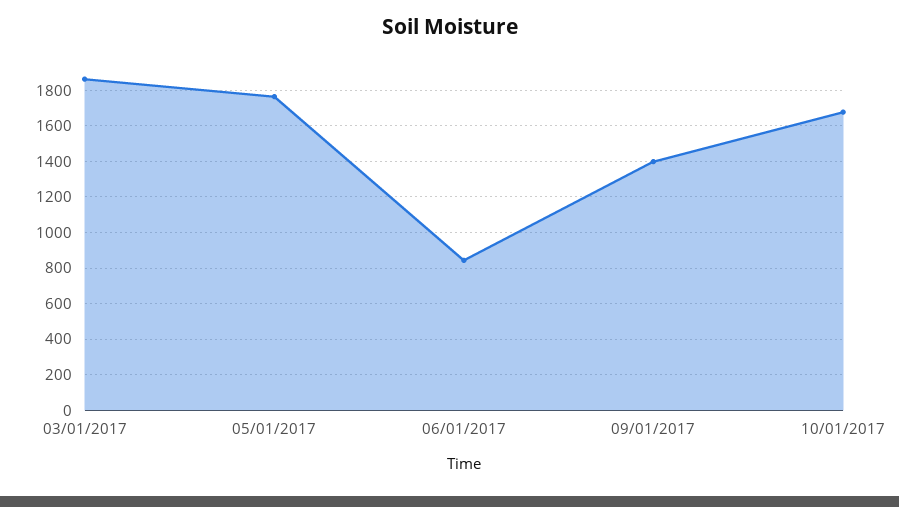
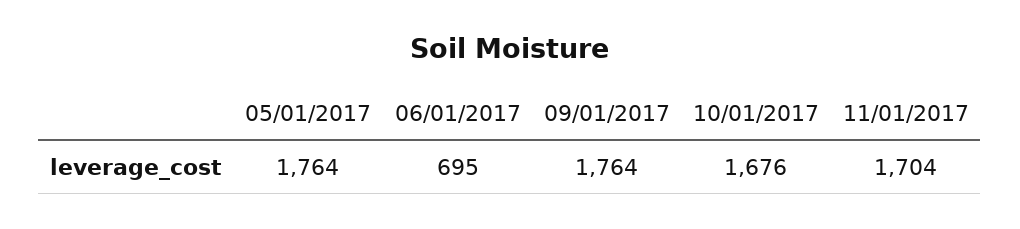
03/01/2017: 1850 -> none
06/01/2017: 850 -> 695
09/01/2017: 1400 -> 1764
11/01/2017: none -> 1704

